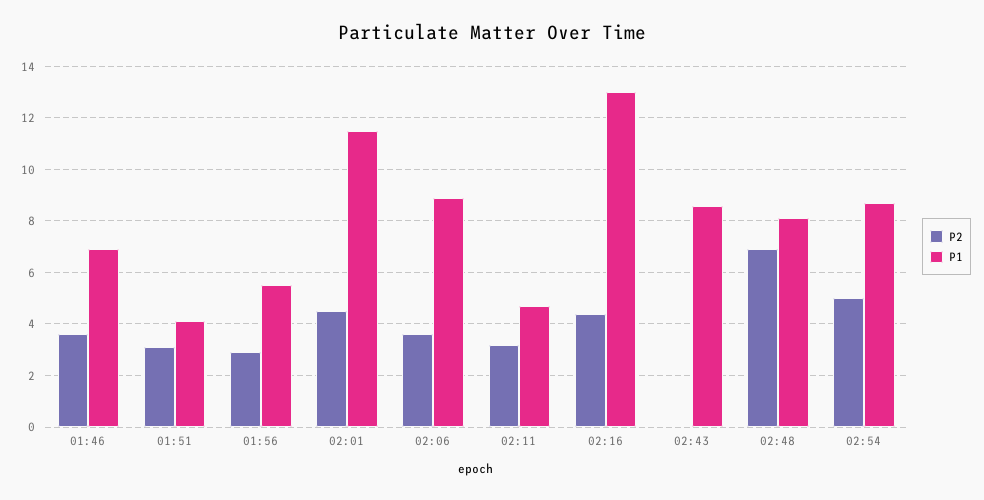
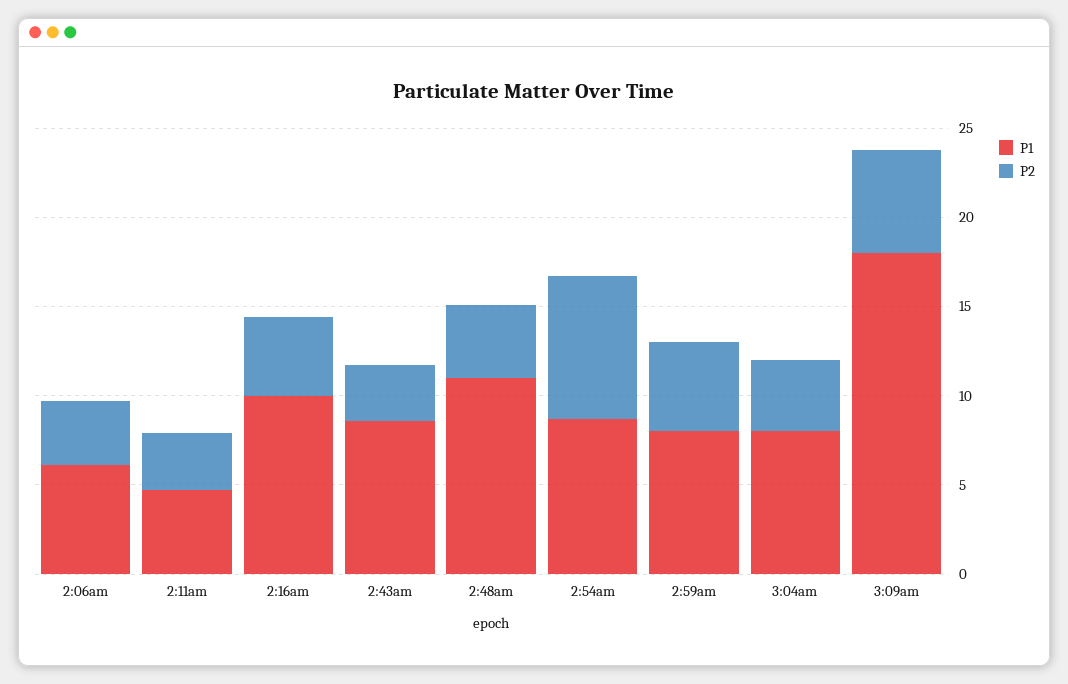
P2, 01:46: 3.5 -> none
P1, 01:46: 7 -> none
P2, 01:51: 3 -> none
P1, 01:51: 4 -> none
P2, 01:56: 3 -> none
P1, 01:56: 5.5 -> none
P2, 02:01: 4.5 -> none
P1, 02:01: 11.5 -> none
P1, 02:06: 9 -> 6
P1, 02:16: 13 -> 10
P2, 02:43: 0 -> 3
P2, 02:48: 7 -> 4
P1, 02:48: 8 -> 11
P2, 02:54: 5 -> 8
P1, 2:59am: none -> 8
P2, 2:59am: none -> 5
P1, 3:04am: none -> 8
P2, 3:04am: none -> 4
P1, 3:09am: none -> 18
P2, 3:09am: none -> 6

